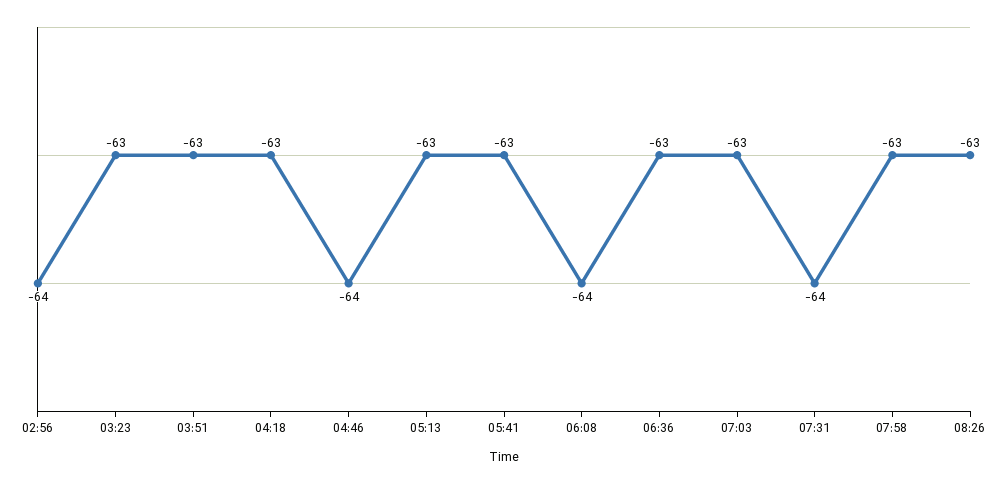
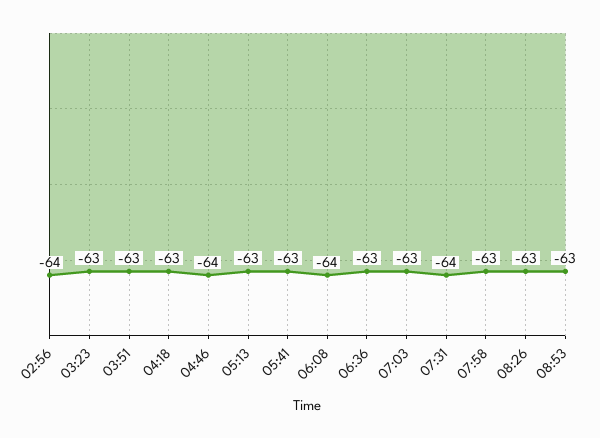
08:53: none -> -63

